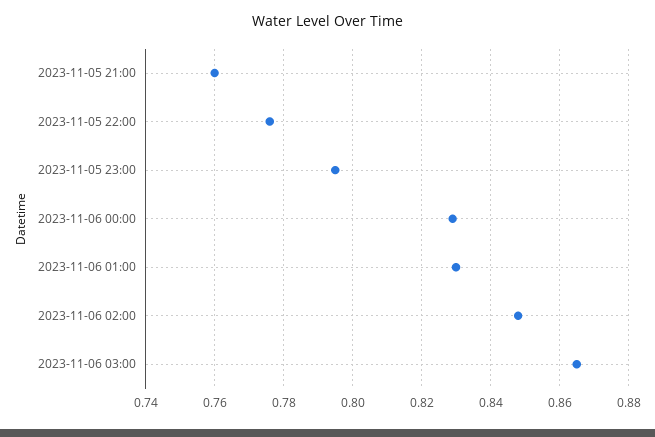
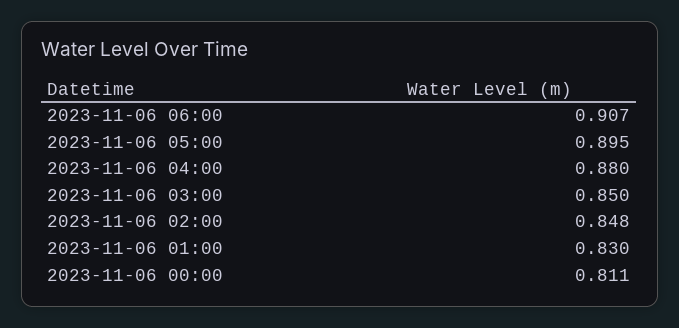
2023-11-05 21:00: 0.76 -> none
2023-11-05 22:00: 0.775 -> none
2023-11-05 23:00: 0.795 -> none
2023-11-06 00:00: 0.83 -> 0.811
2023-11-06 03:00: 0.865 -> 0.85
2023-11-06 06:00: none -> 0.907
2023-11-06 05:00: none -> 0.895
2023-11-06 04:00: none -> 0.88

